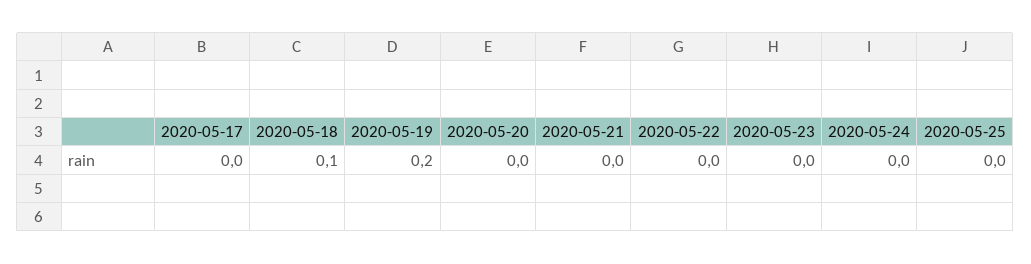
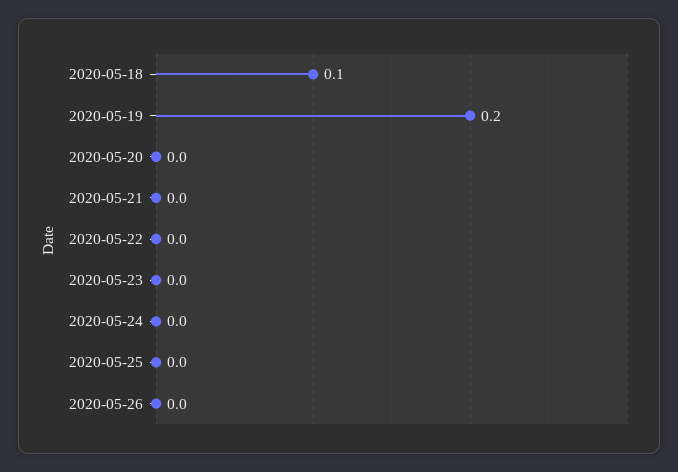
2020-05-17: 0 -> none
2020-05-26: none -> 0

